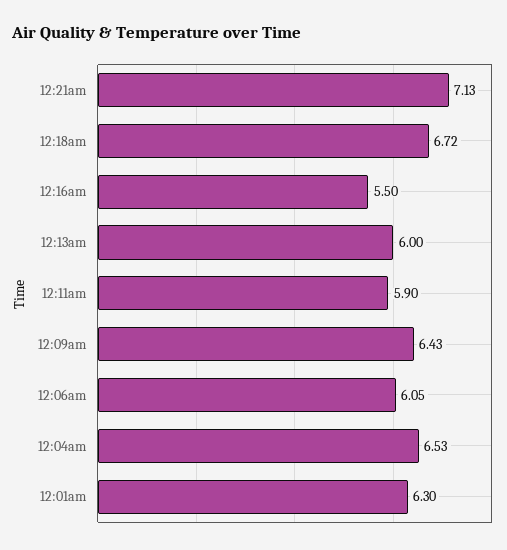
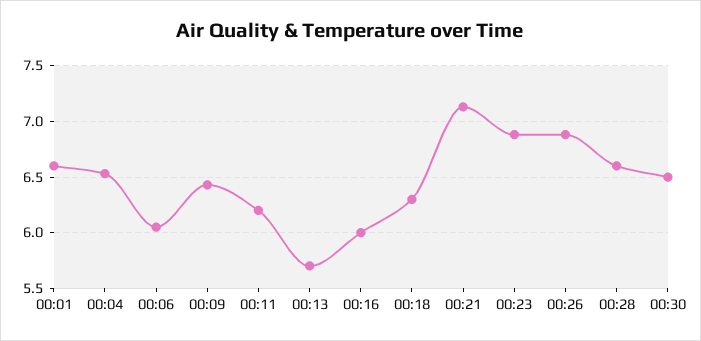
12:18am: 6.72 -> 6.3
12:16am: 5.5 -> 6
12:13am: 6 -> 5.7
12:11am: 5.9 -> 6.2
12:01am: 6.3 -> 6.6
00:23: none -> 6.9
00:26: none -> 6.9
00:28: none -> 6.6
00:30: none -> 6.5

